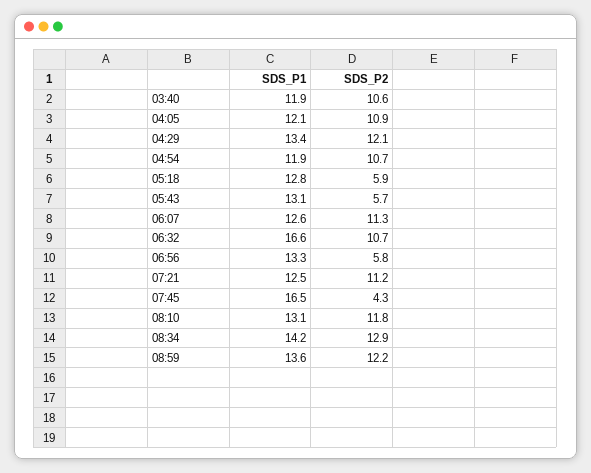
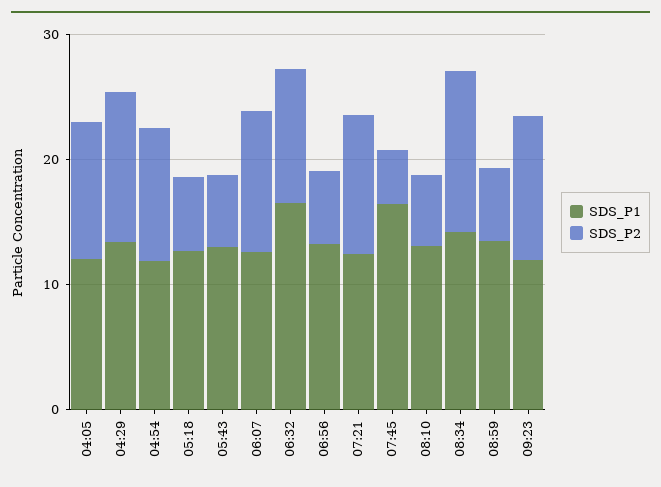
SDS_P1, 03:40: 11.9 -> none
SDS_P2, 03:40: 10.6 -> none
SDS_P2, 08:10: 11.8 -> 6
SDS_P2, 08:59: 12.2 -> 6
SDS_P1, 09:23: none -> 12
SDS_P2, 09:23: none -> 12

